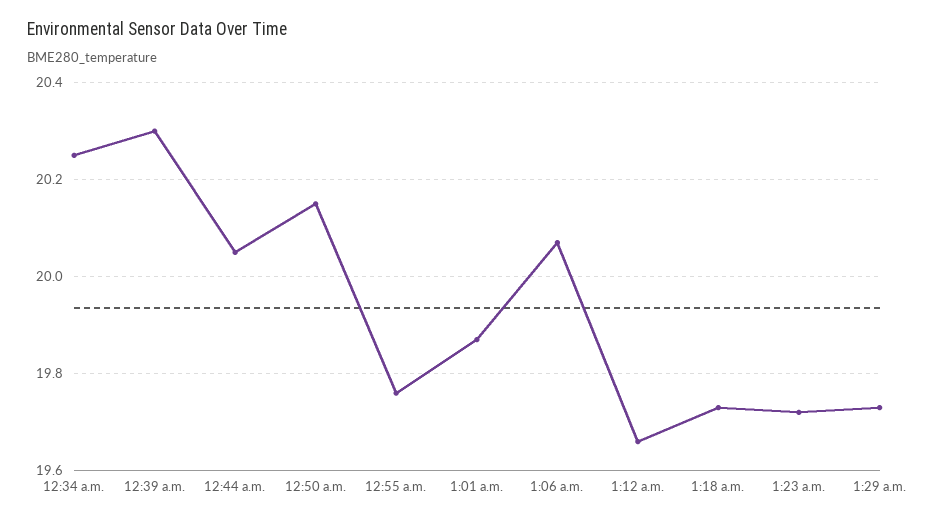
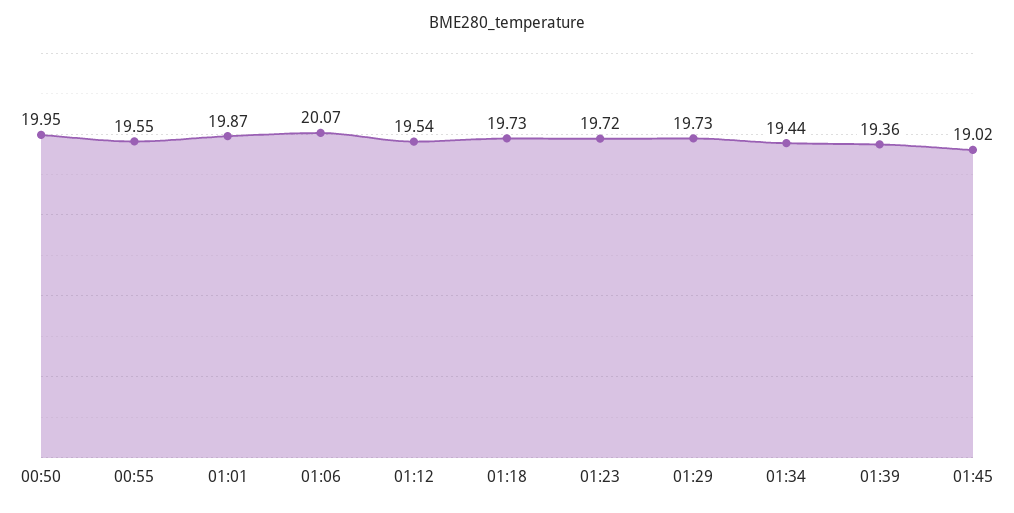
12:34 a.m.: 20.25 -> none
12:39 a.m.: 20.3 -> none
12:44 a.m.: 20.05 -> none
12:50 a.m.: 20.15 -> 19.95
12:55 a.m.: 19.75 -> 19.55
1:12 a.m.: 19.65 -> 19.54
01:34: none -> 19.44
01:39: none -> 19.36
01:45: none -> 19.02

